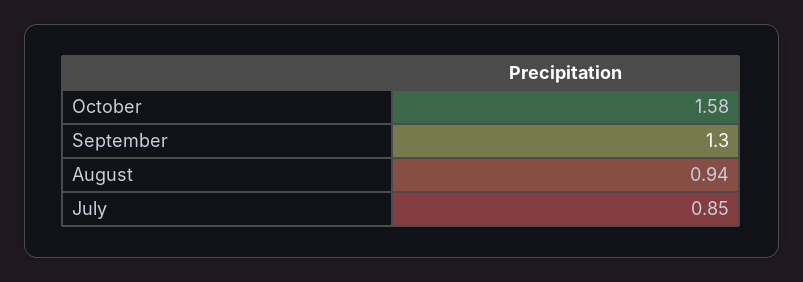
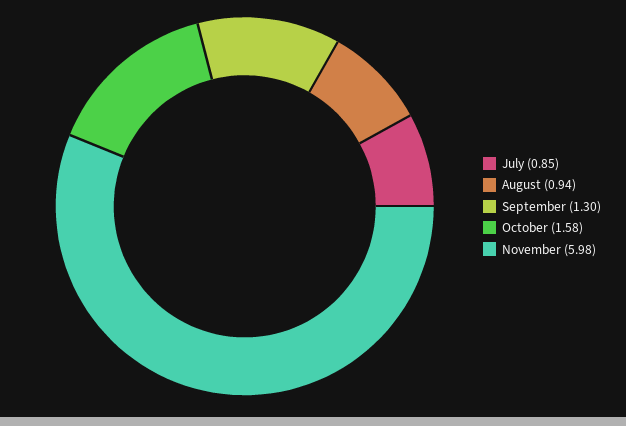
November: none -> 5.98

